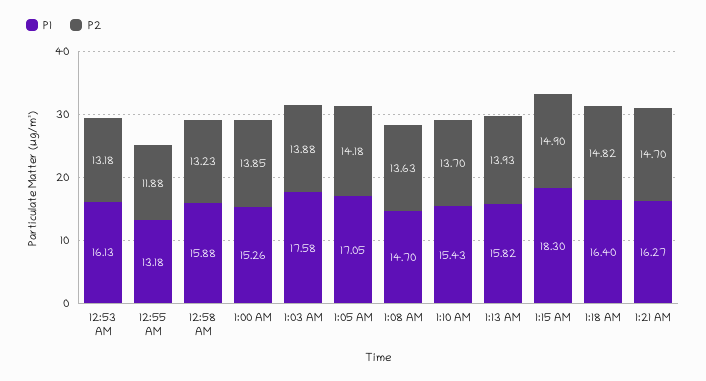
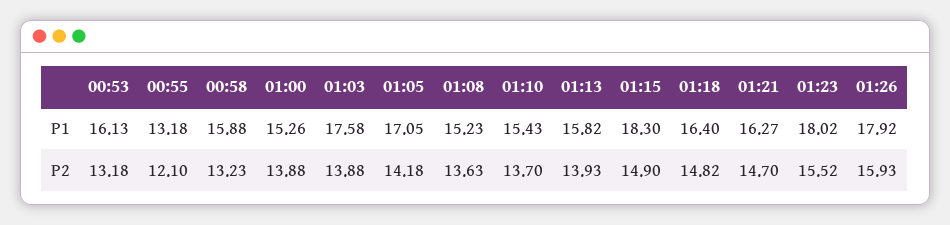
P2, 12:55 AM: 11.88 -> 12.1
P2, 1:00 AM: 13.85 -> 13.88
P1, 1:08 AM: 14.7 -> 15.23
P1, 01:23: none -> 18.02
P1, 01:26: none -> 17.92
P2, 01:23: none -> 15.52
P2, 01:26: none -> 15.93

